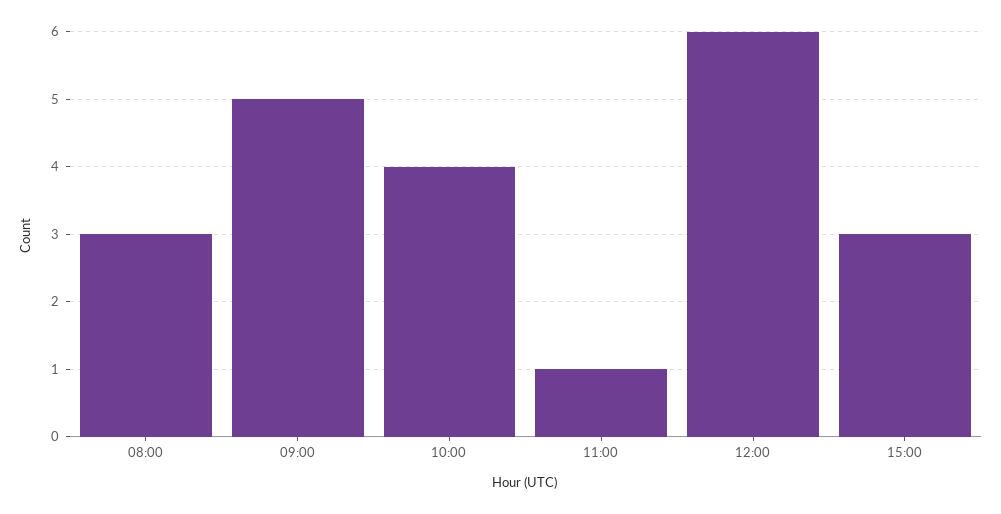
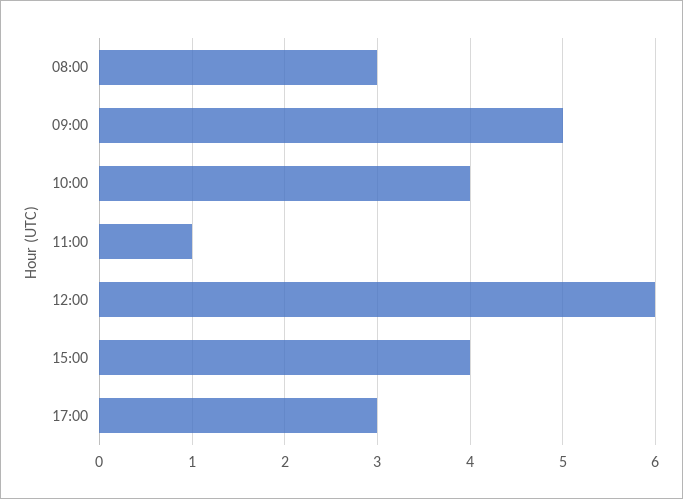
15:00: 3 -> 4
17:00: none -> 3

